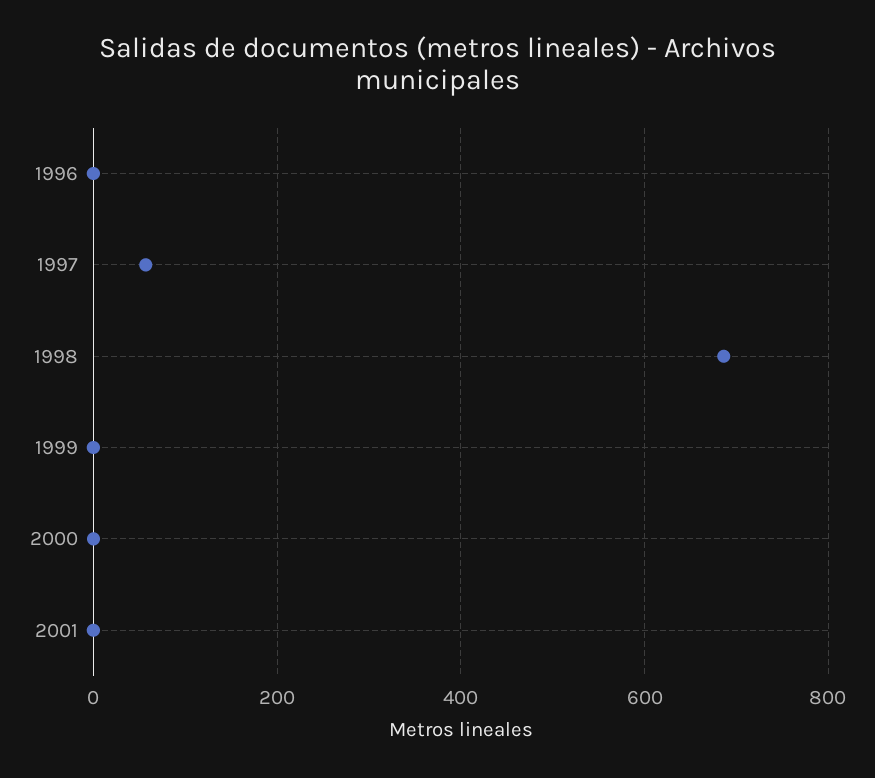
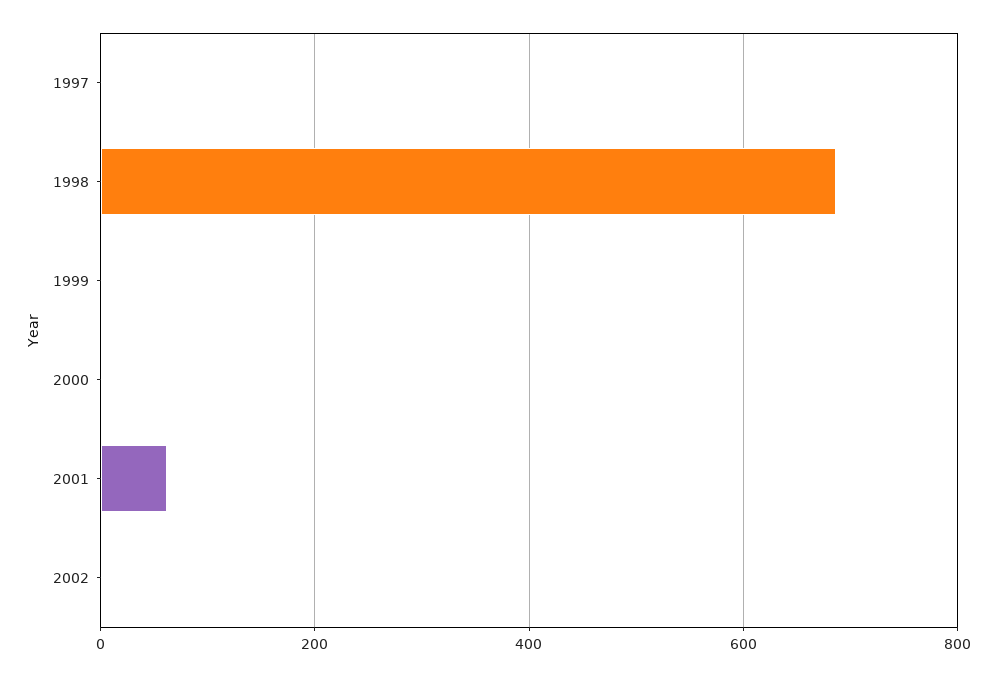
1996: 0 -> none
1997: 60 -> 0
2001: 0 -> 60
2002: none -> 0

